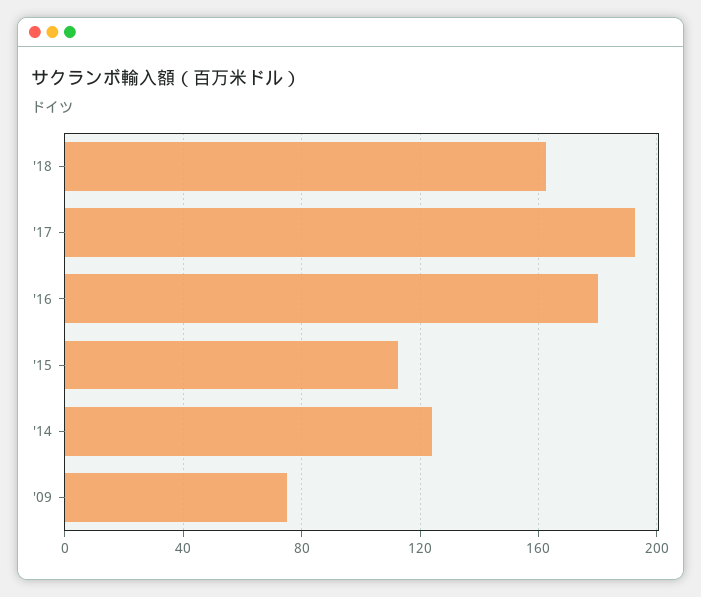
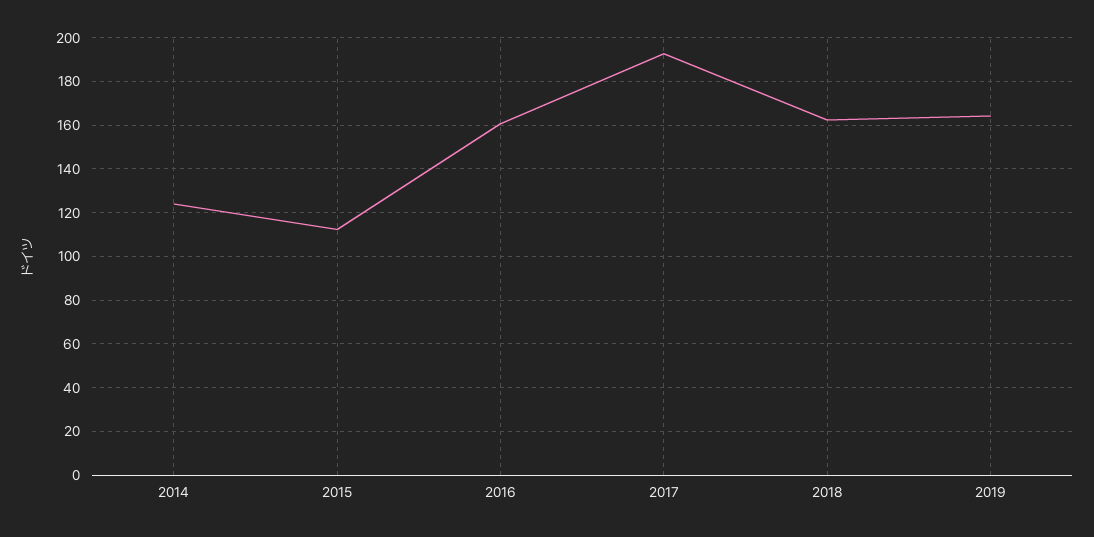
'16: 180 -> 160
'09: 75 -> none
2019: none -> 165

